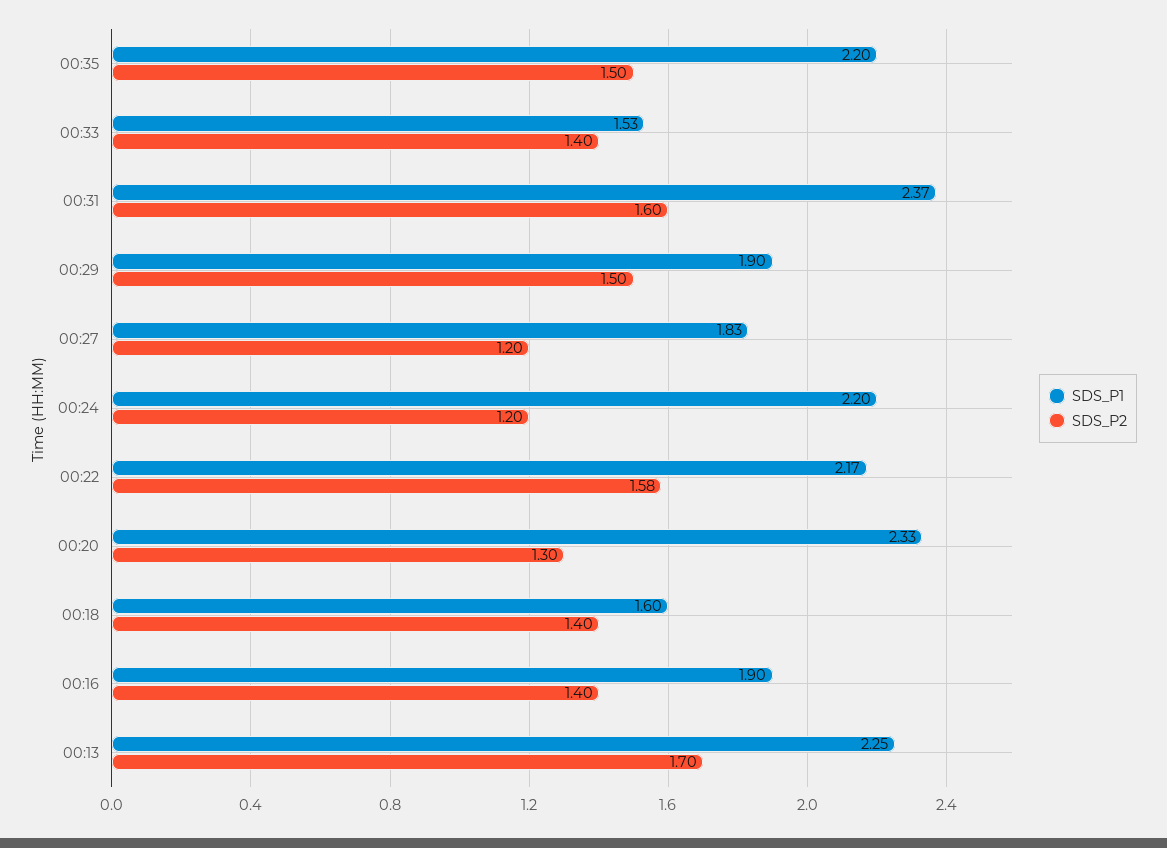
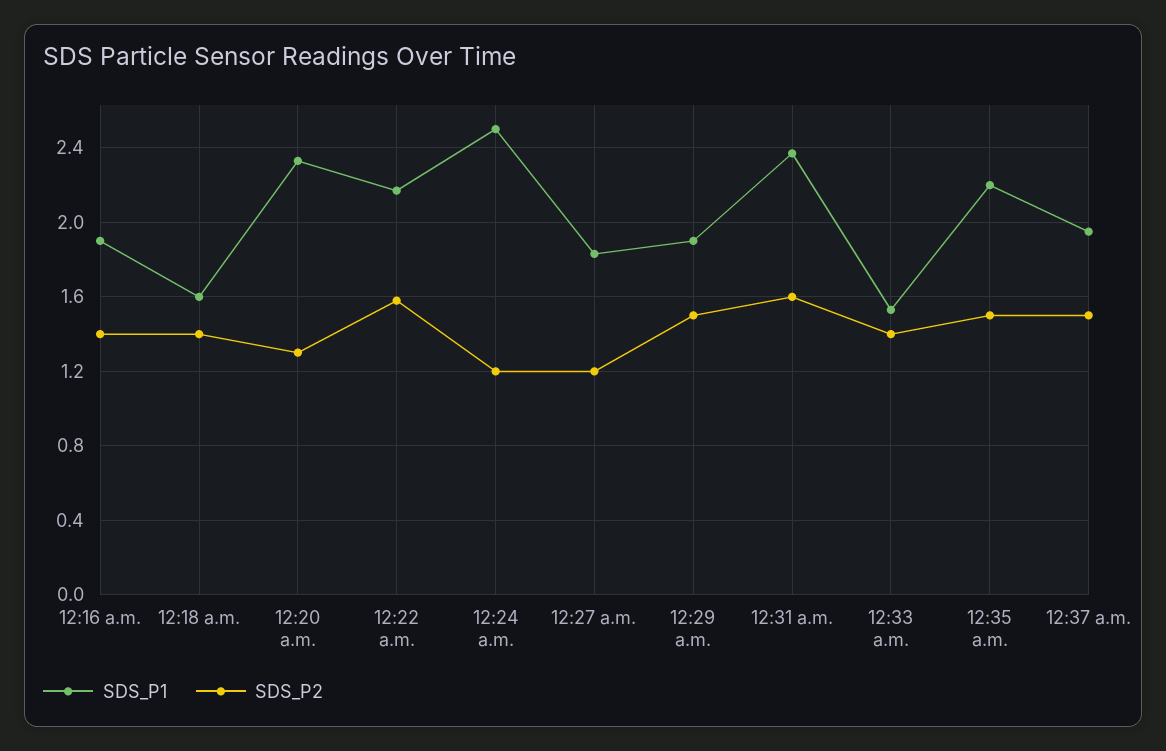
SDS_P1, 00:24: 2.2 -> 2.5
SDS_P1, 00:13: 2.25 -> none
SDS_P2, 00:13: 1.7 -> none
SDS_P1, 12:37 a.m.: none -> 1.95
SDS_P2, 12:37 a.m.: none -> 1.5

